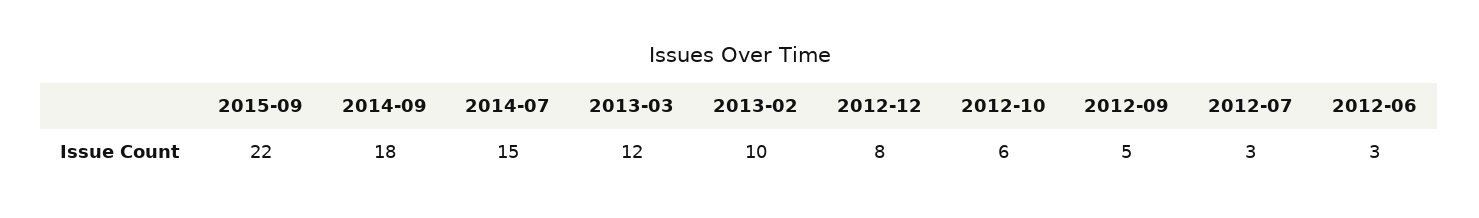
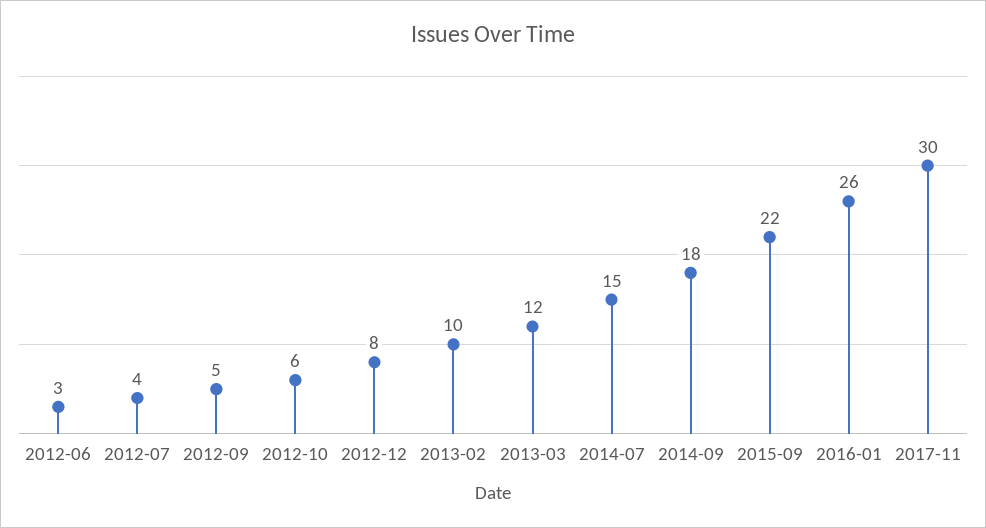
2012-07: 3 -> 4
2016-01: none -> 26
2017-11: none -> 30

